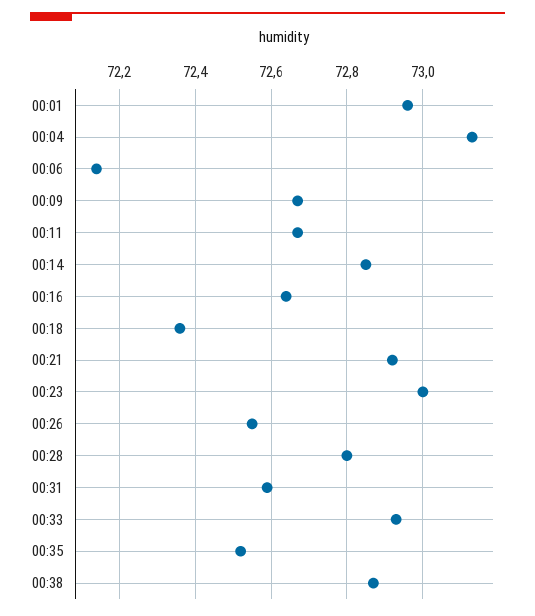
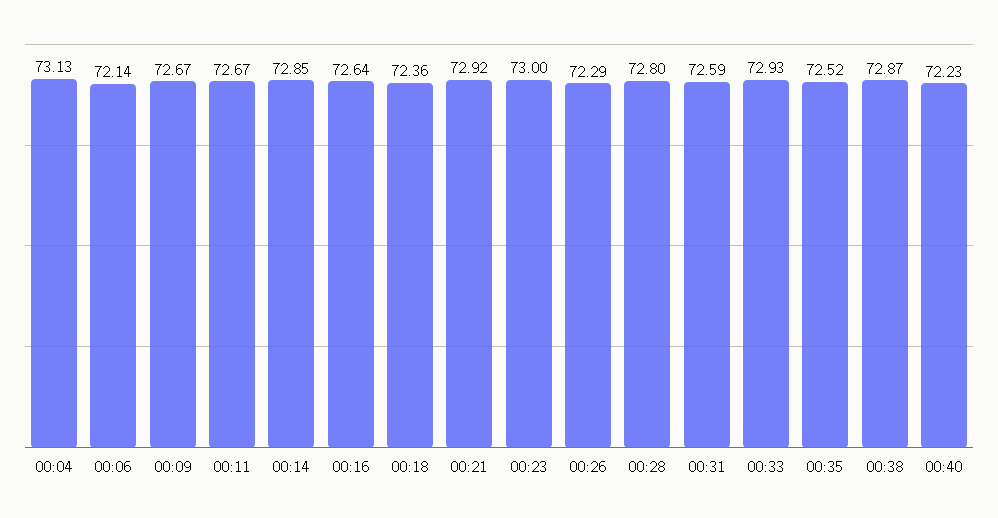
00:01: 72.95 -> none
00:26: 72.55 -> 72.29
00:40: none -> 72.23

